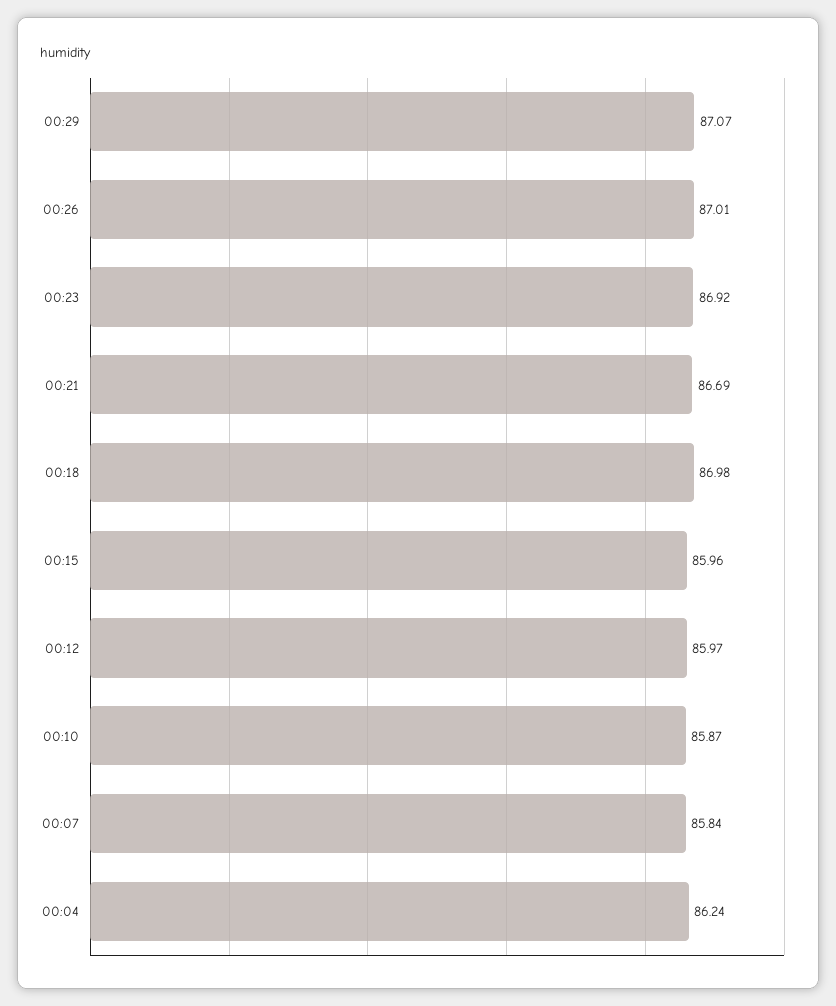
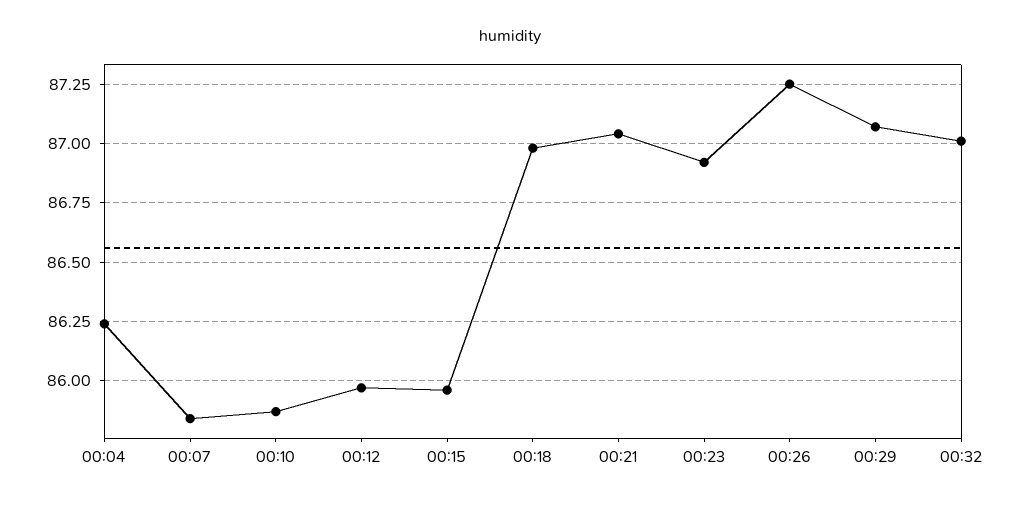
00:26: 87.01 -> 87.25
00:21: 86.69 -> 87.05
00:32: none -> 87

